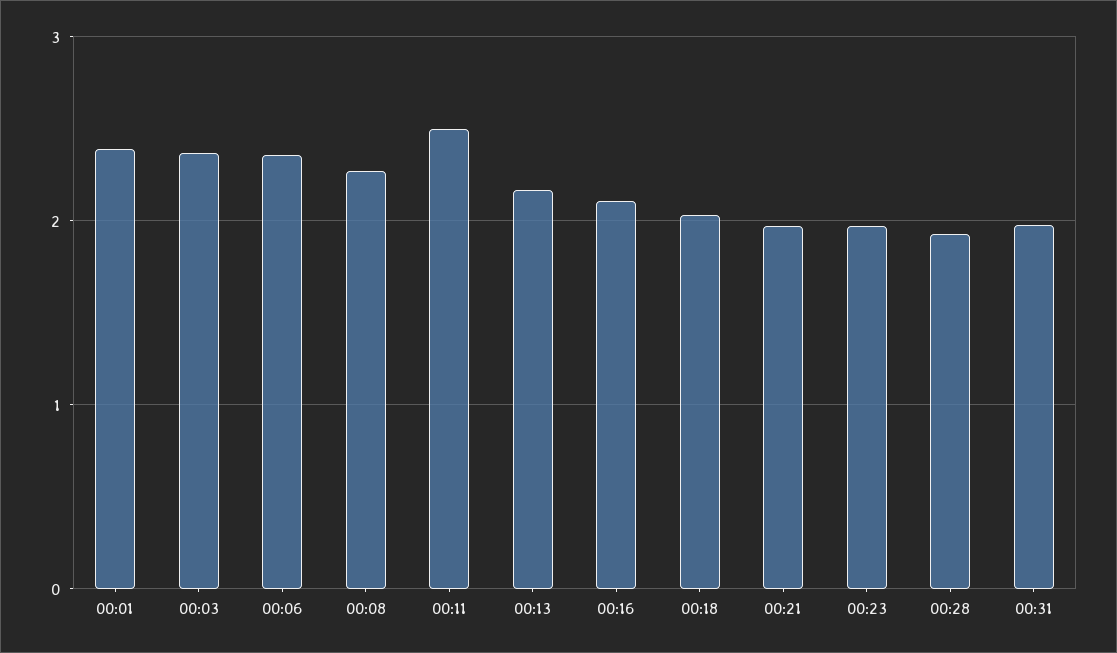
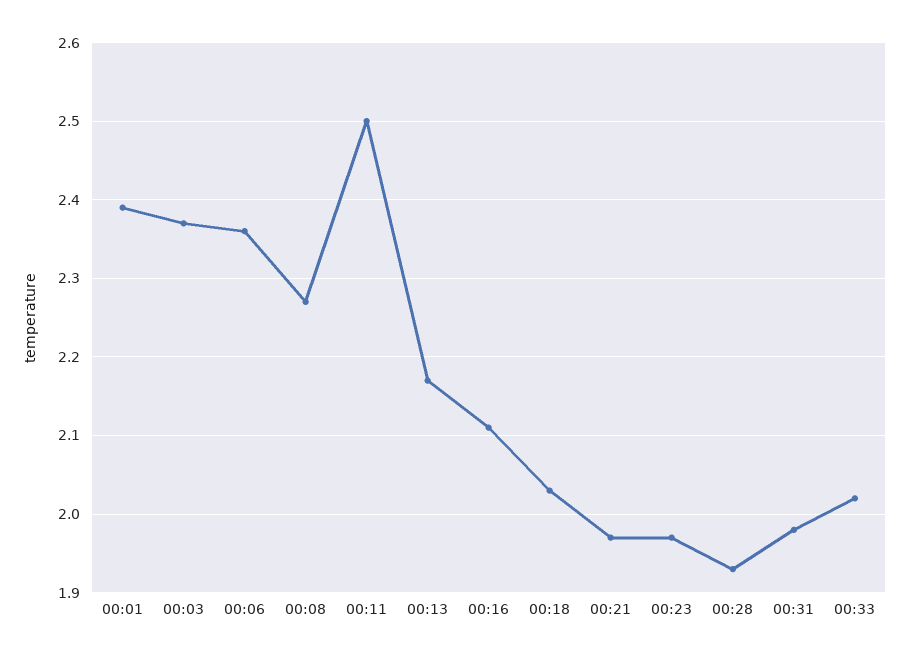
00:33: none -> 2.02

